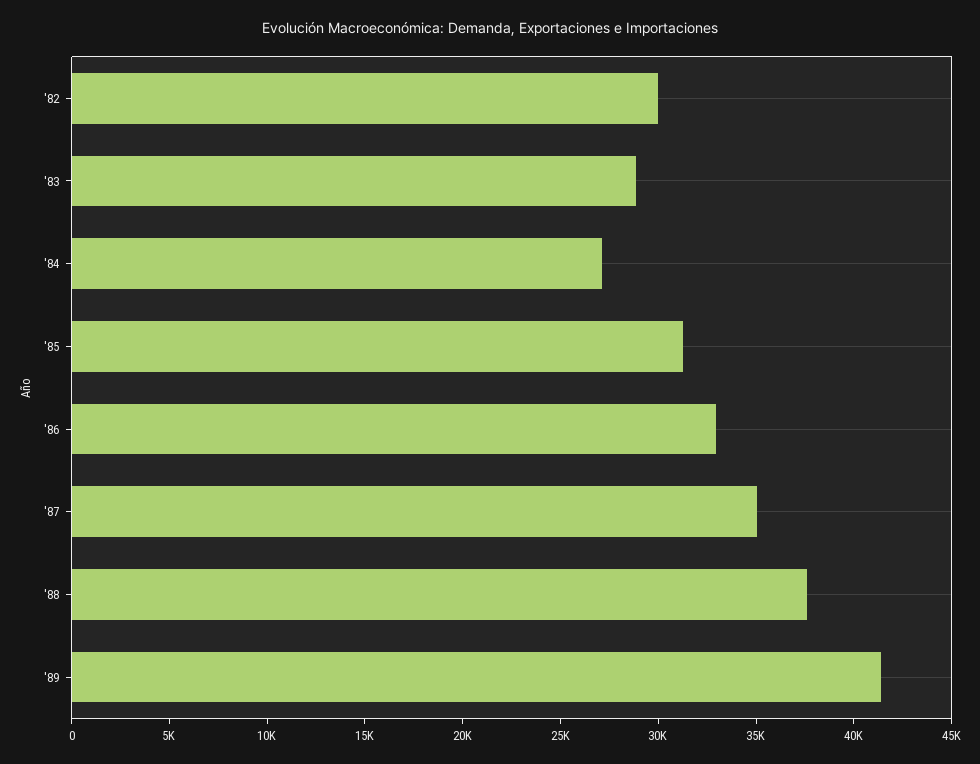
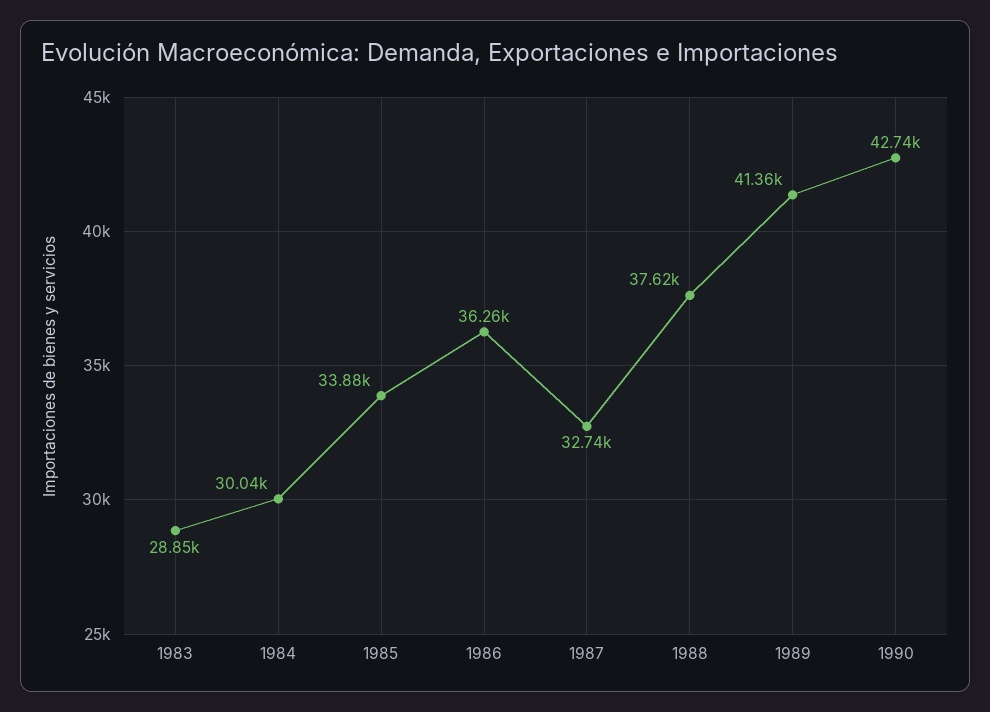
'82: 30000 -> none
'84: 27000 -> 30040
'85: 31000 -> 33880
'86: 33000 -> 36260
'87: 35000 -> 32740
1990: none -> 42740

